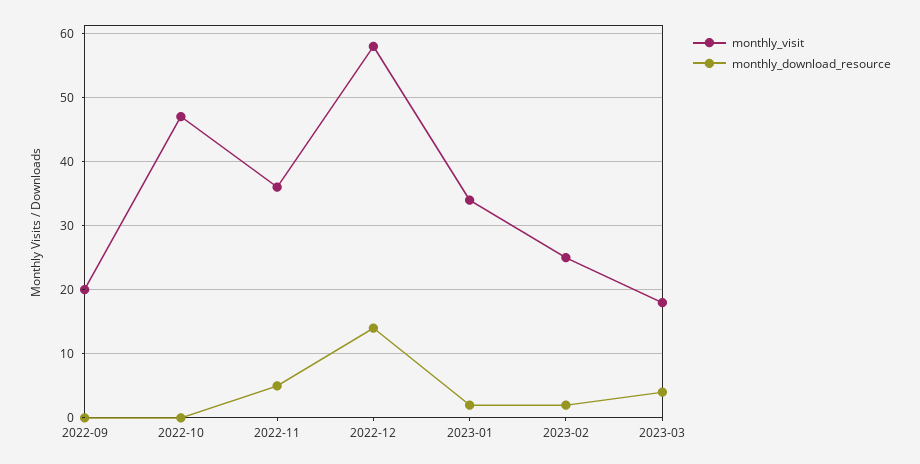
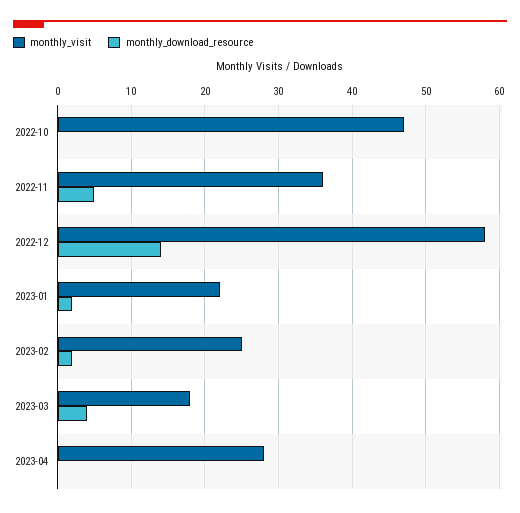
monthly_visit, 2022-09: 20 -> none
monthly_download_resource, 2022-09: 0 -> none
monthly_visit, 2023-01: 34 -> 22
monthly_visit, 2023-04: none -> 28
monthly_download_resource, 2023-04: none -> 0

